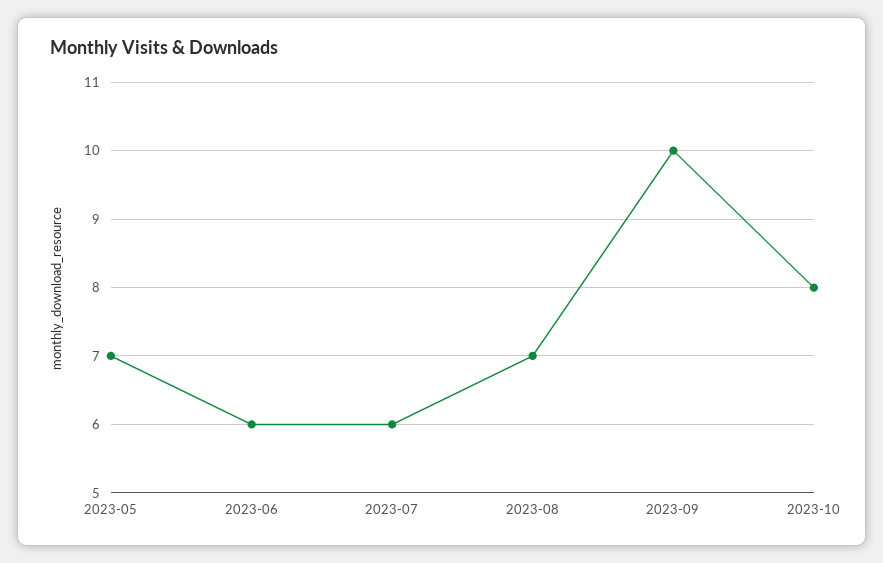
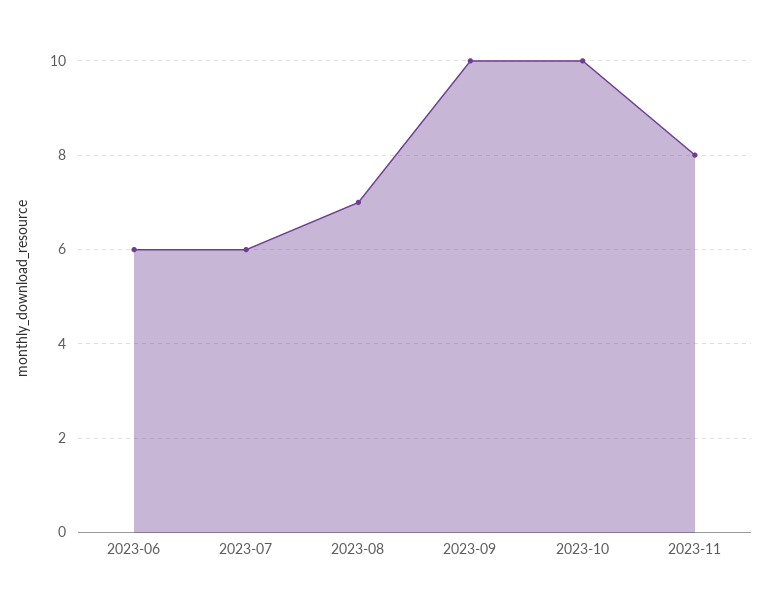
2023-05: 7 -> none
2023-10: 8 -> 10
2023-11: none -> 8

